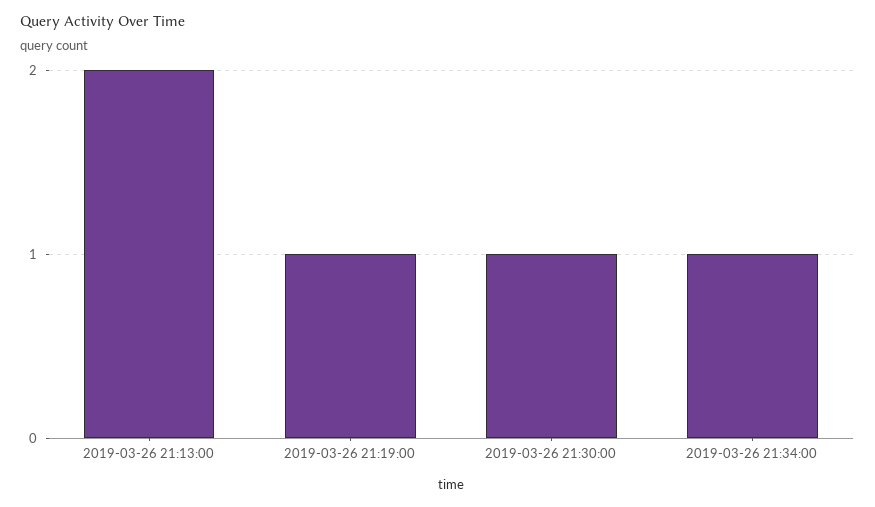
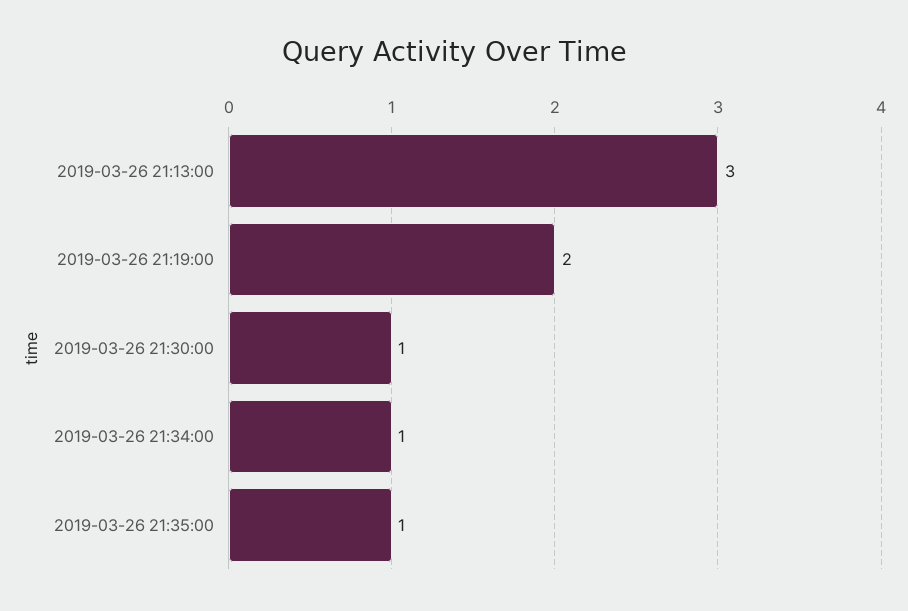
2019-03-26 21:13:00: 2 -> 3
2019-03-26 21:19:00: 1 -> 2
2019-03-26 21:35:00: none -> 1

